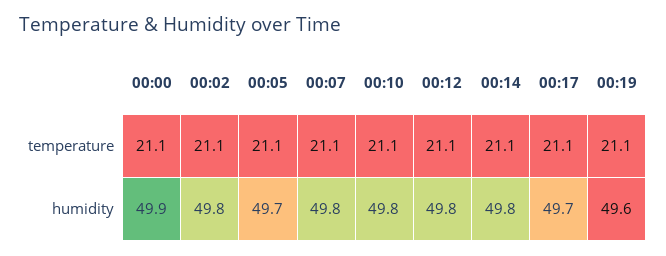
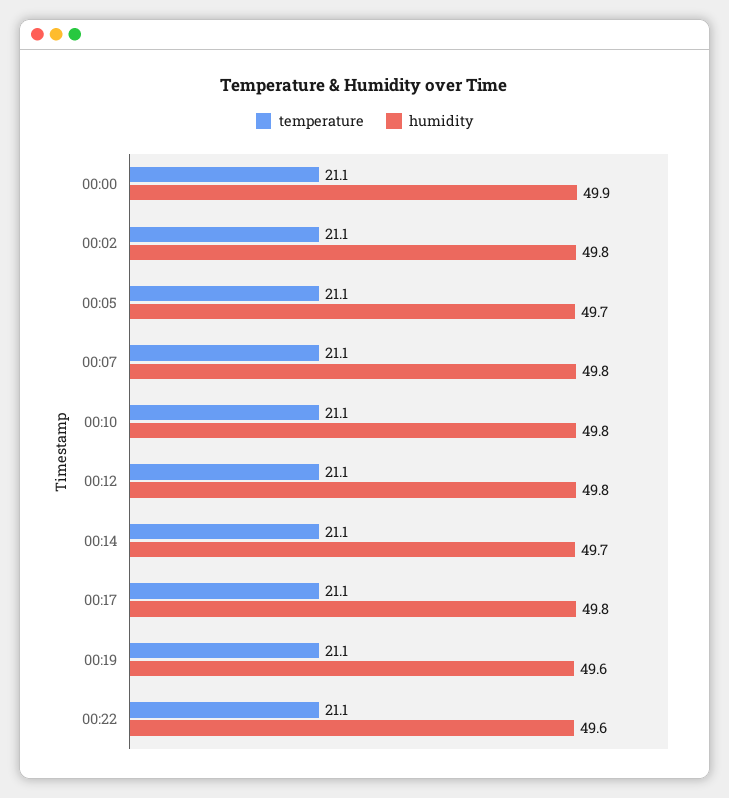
humidity, 00:14: 49.8 -> 49.7
humidity, 00:17: 49.7 -> 49.8
temperature, 00:22: none -> 21.1
humidity, 00:22: none -> 49.6

